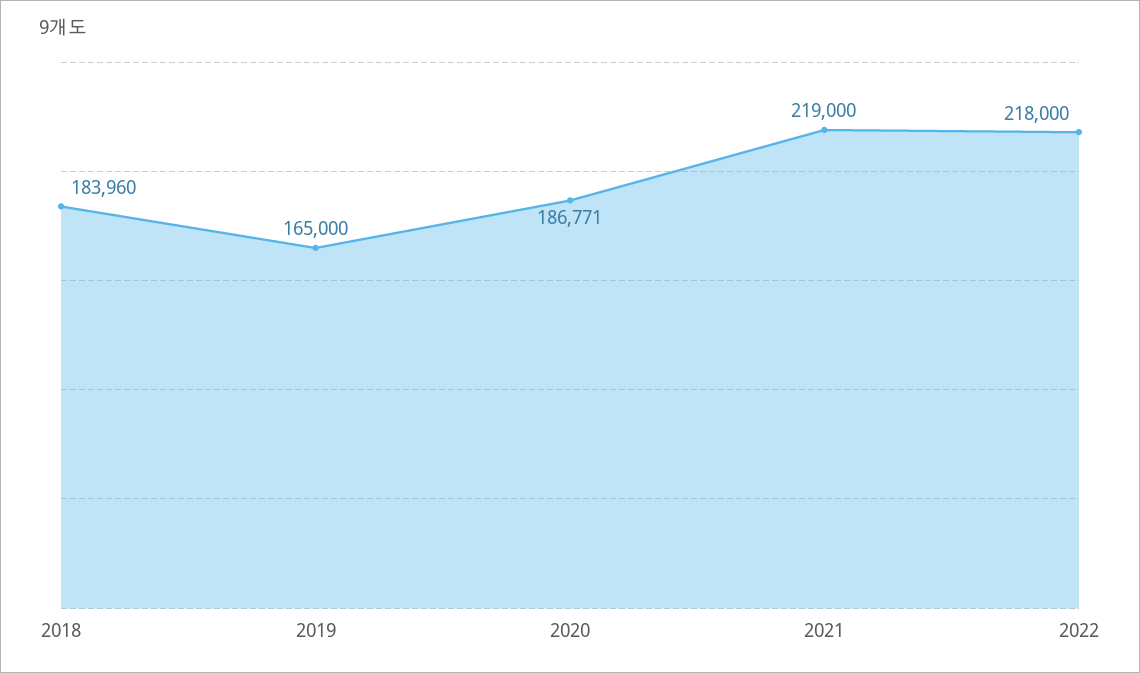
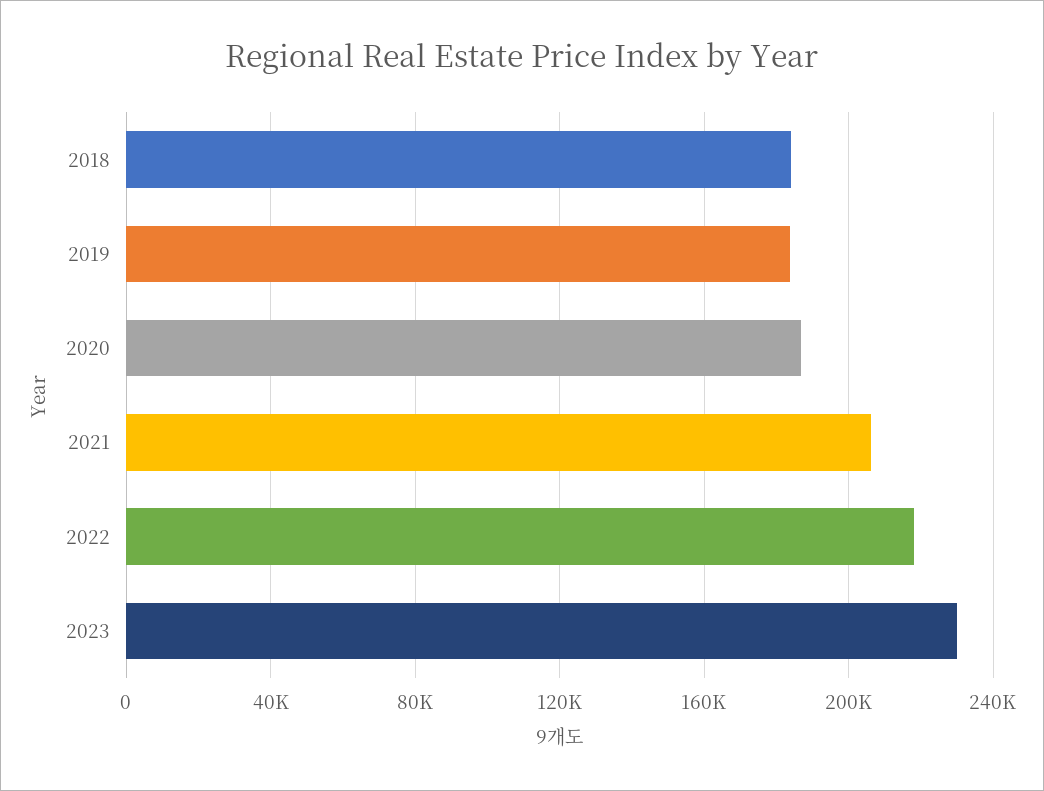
2019: 165000 -> 185000
2021: 219000 -> 205000
2023: none -> 230000

